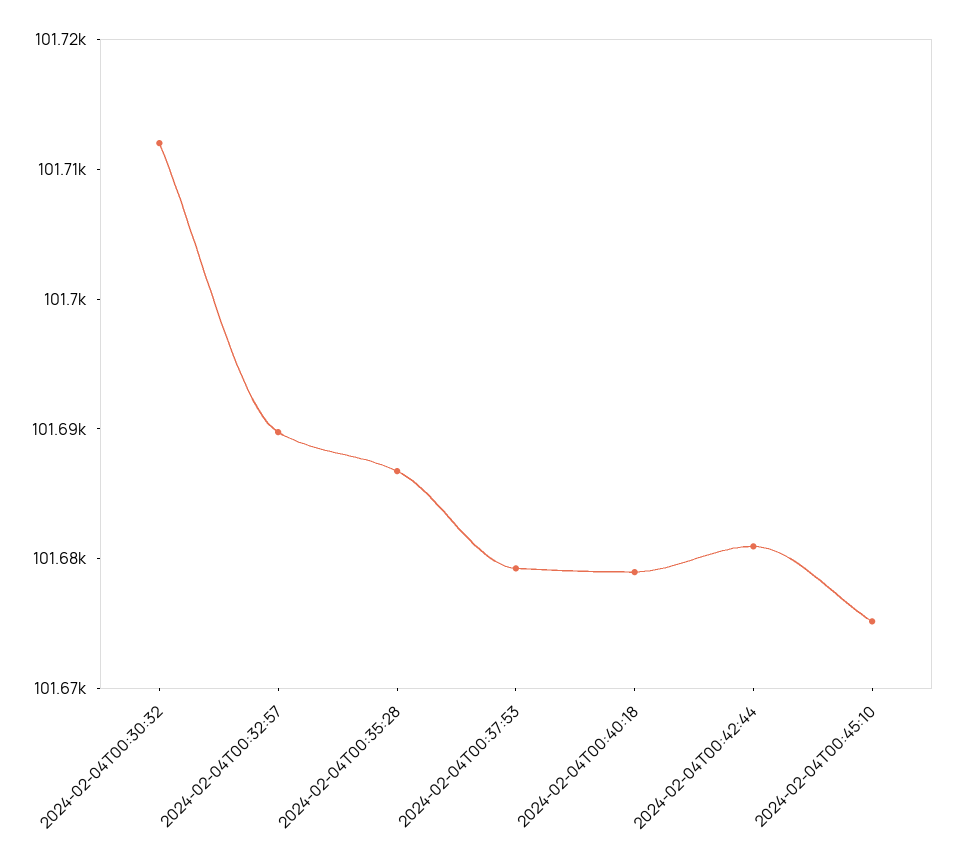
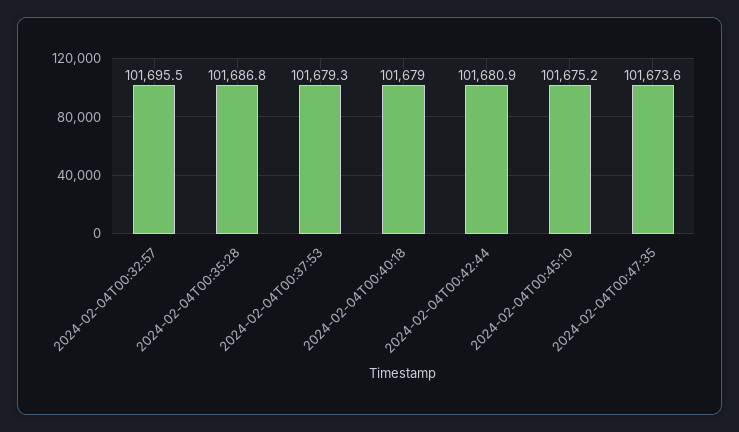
2024-02-04T00:30:32: 101712 -> none
2024-02-04T00:32:57: 101690 -> 101695.5
2024-02-04T00:47:35: none -> 101673.6

